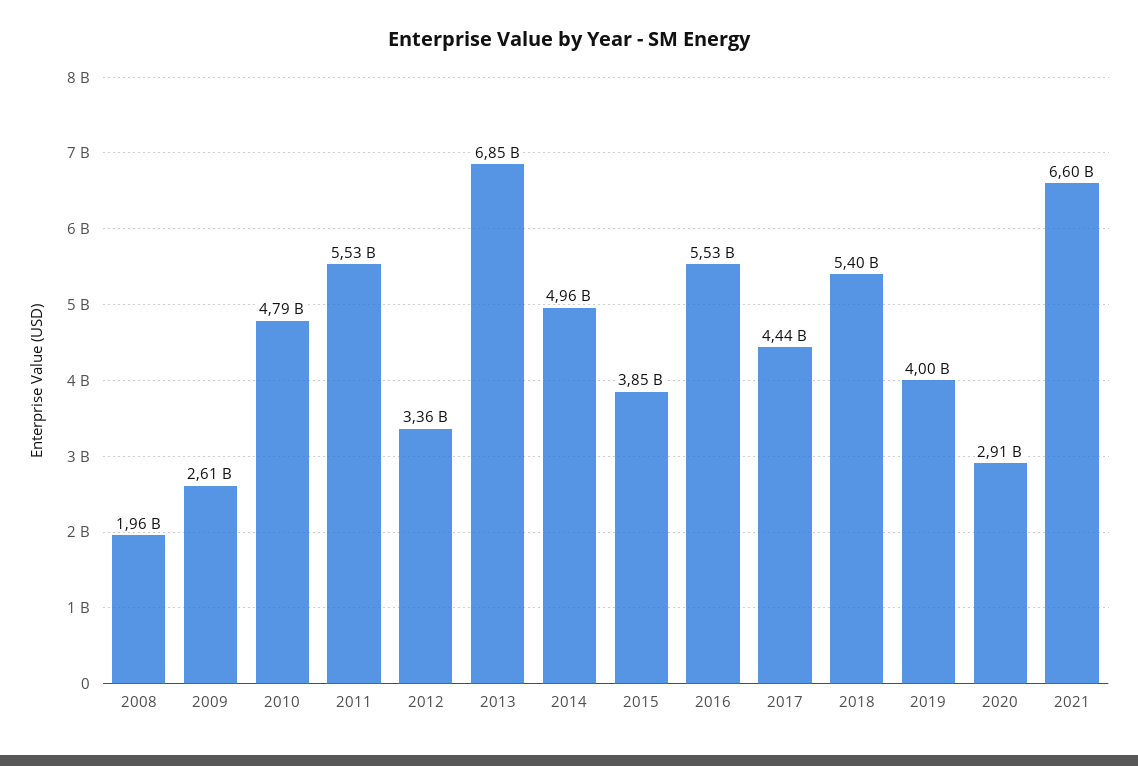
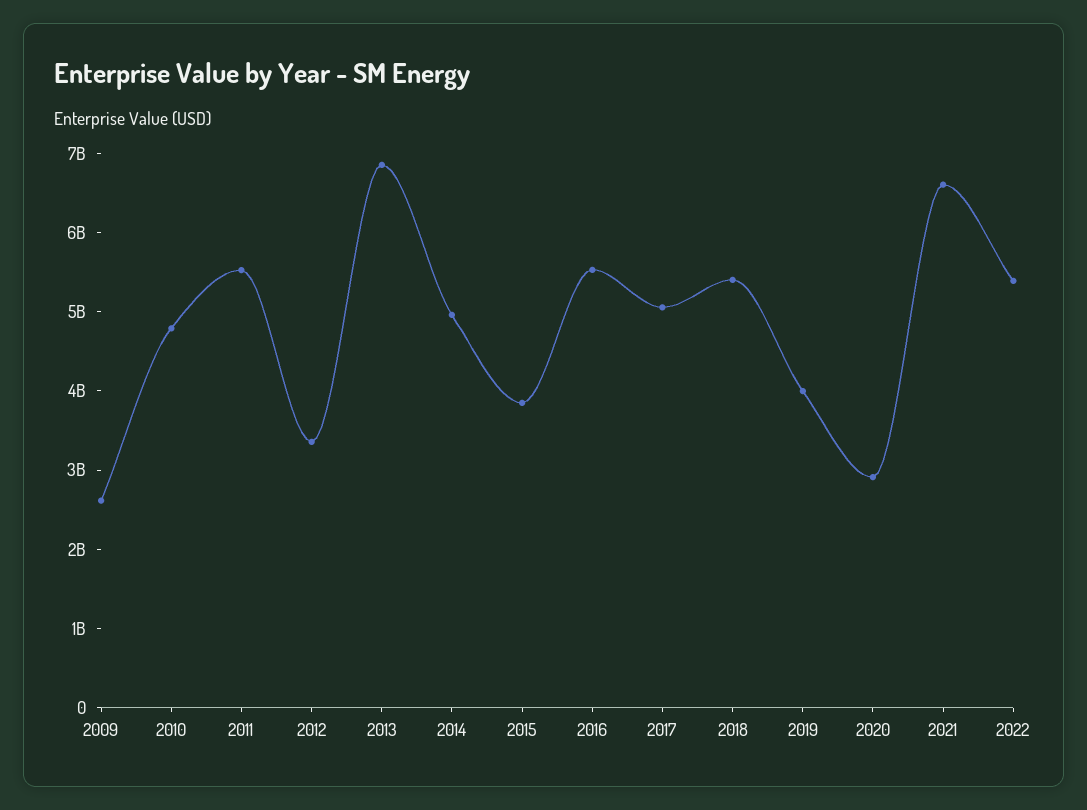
2008: 1960000000 -> none
2017: 4440000000 -> 5000000000
2022: none -> 5400000000

